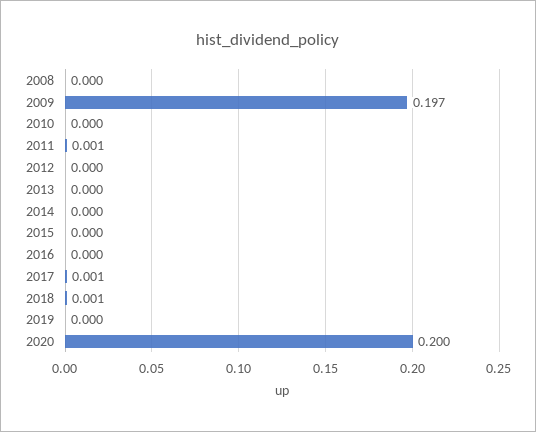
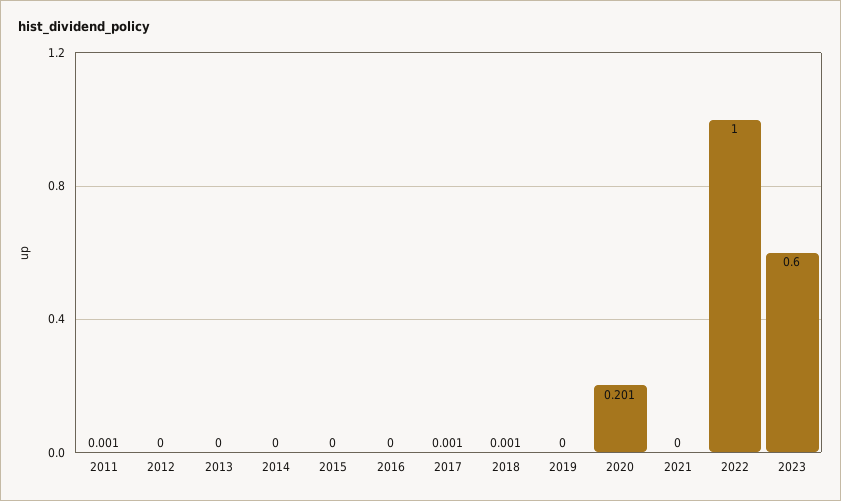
2008: 0 -> none
2009: 0.197 -> none
2010: 0 -> none
2020: 0.2 -> 0.201
2021: none -> 0
2022: none -> 1
2023: none -> 0.6

